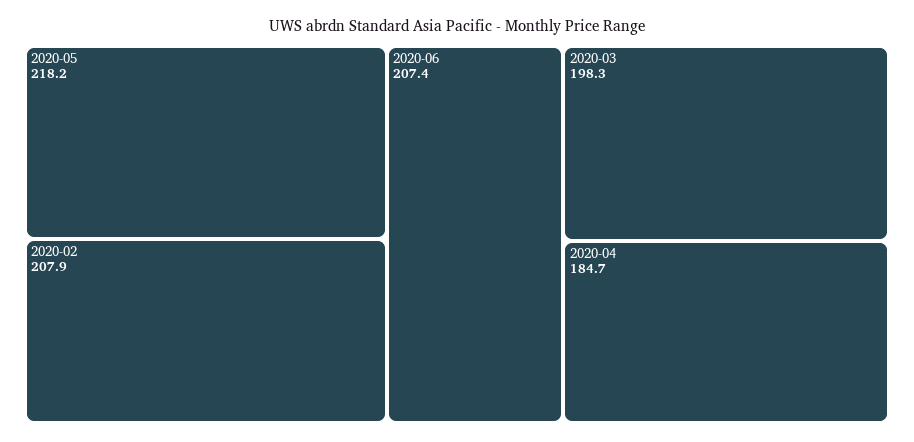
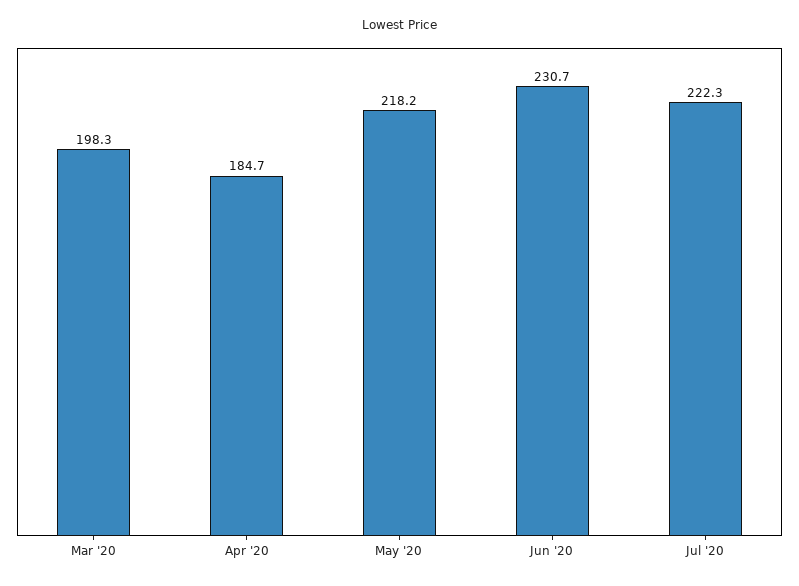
2020-02: 207.9 -> none
2020-06: 207.4 -> 230.7
Jul '20: none -> 222.3

